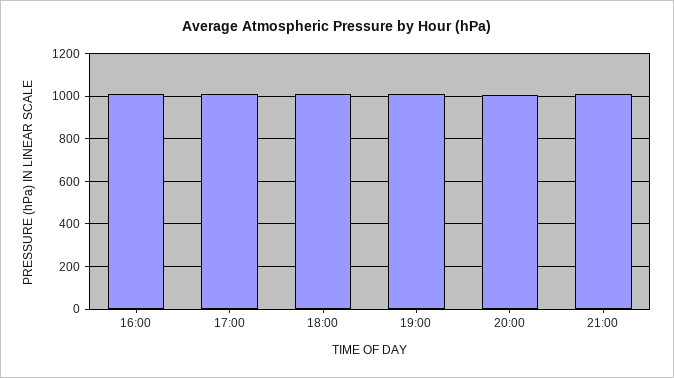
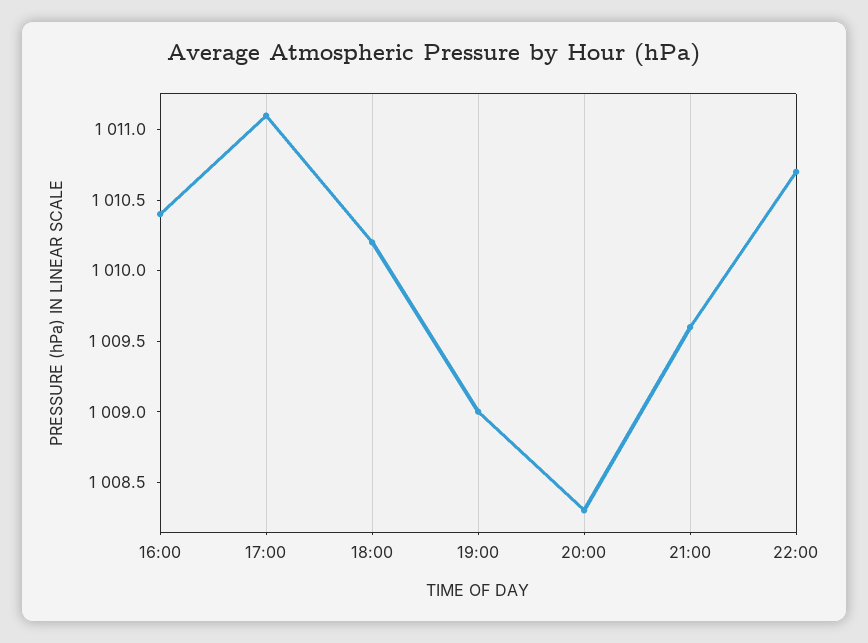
22:00: none -> 1010.7

